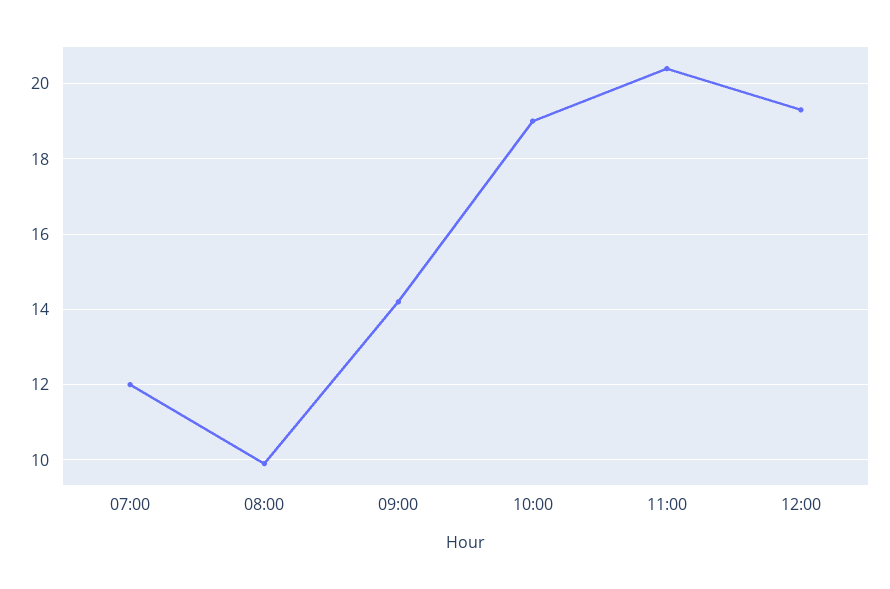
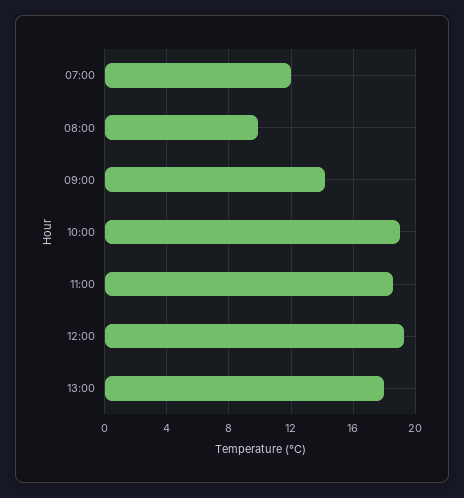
11:00: 20.5 -> 18.5
13:00: none -> 18

